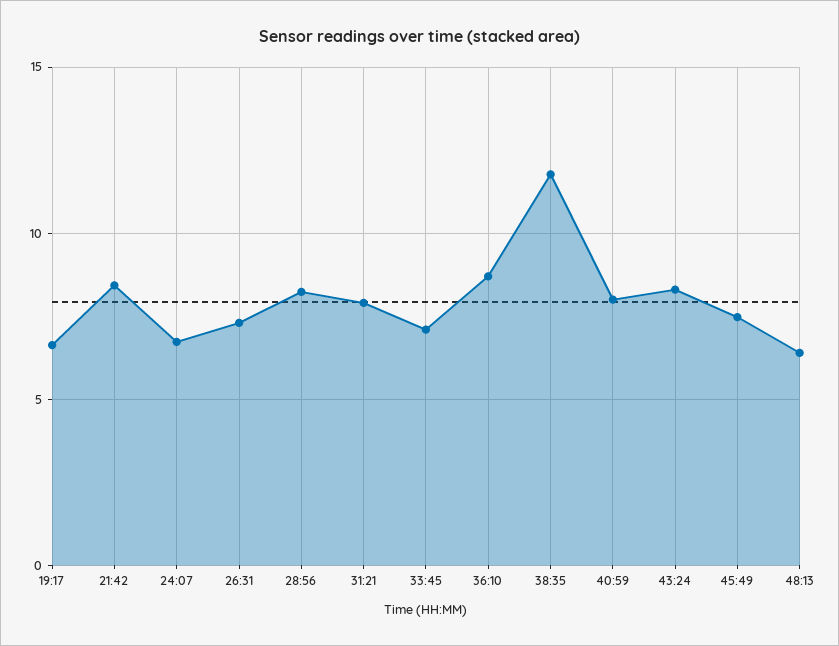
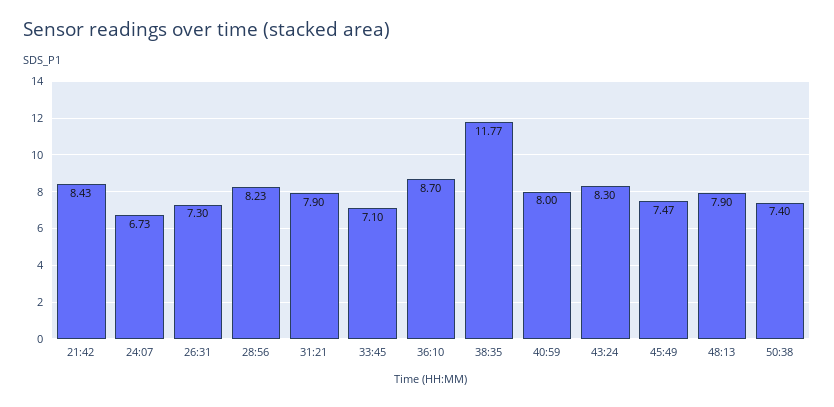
19:17: 6.5 -> none
48:13: 6.5 -> 7.9
50:38: none -> 7.4

